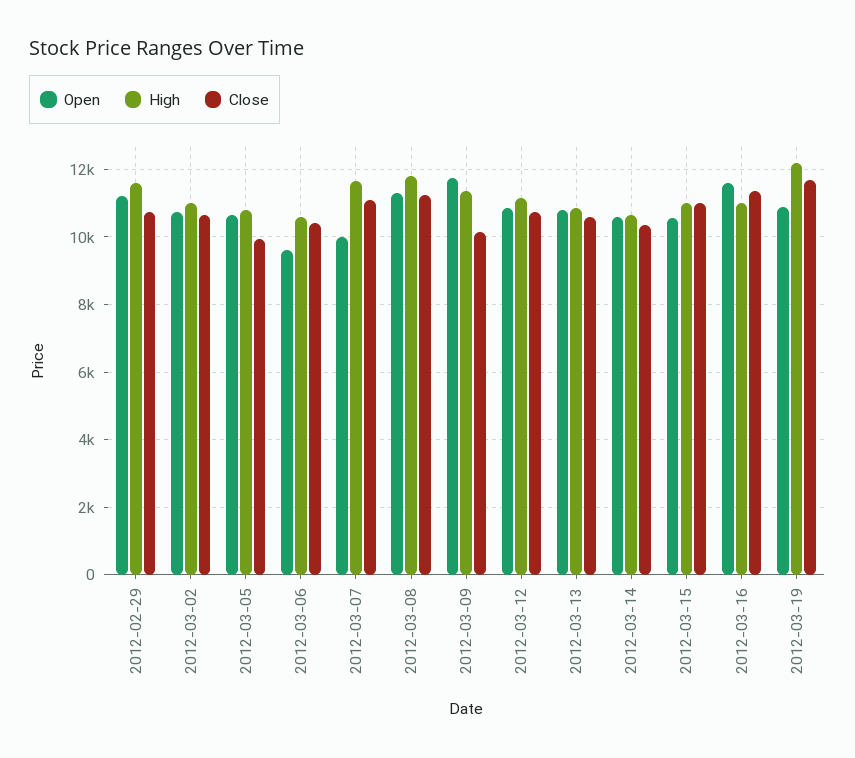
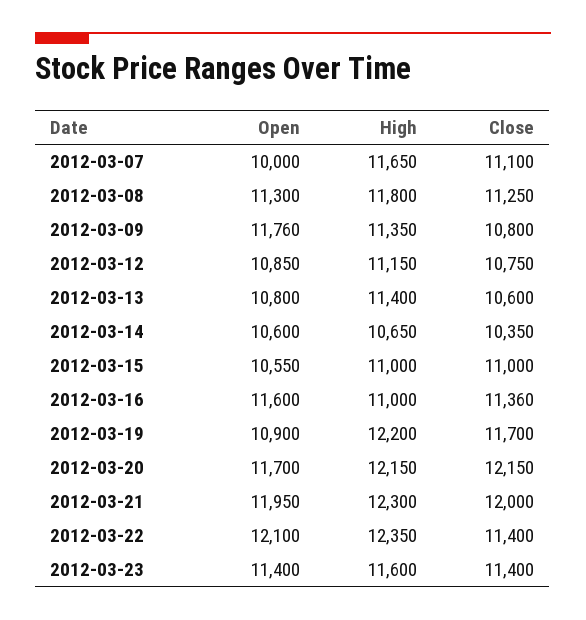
Open, 2012-02-29: 11200 -> none
High, 2012-02-29: 11600 -> none
Close, 2012-02-29: 10800 -> none
Open, 2012-03-02: 10800 -> none
High, 2012-03-02: 11000 -> none
Close, 2012-03-02: 10600 -> none
Open, 2012-03-05: 10600 -> none
High, 2012-03-05: 10800 -> none
Close, 2012-03-05: 10000 -> none
Open, 2012-03-06: 9600 -> none
High, 2012-03-06: 10600 -> none
Close, 2012-03-06: 10400 -> none
Close, 2012-03-09: 10200 -> 10800
High, 2012-03-13: 10800 -> 11400
Open, 2012-03-20: none -> 11700
High, 2012-03-20: none -> 12150
Close, 2012-03-20: none -> 12150
Open, 2012-03-21: none -> 11950
High, 2012-03-21: none -> 12300
Close, 2012-03-21: none -> 12000
Open, 2012-03-22: none -> 12100
High, 2012-03-22: none -> 12350
Close, 2012-03-22: none -> 11400
Open, 2012-03-23: none -> 11400
High, 2012-03-23: none -> 11600
Close, 2012-03-23: none -> 11400

